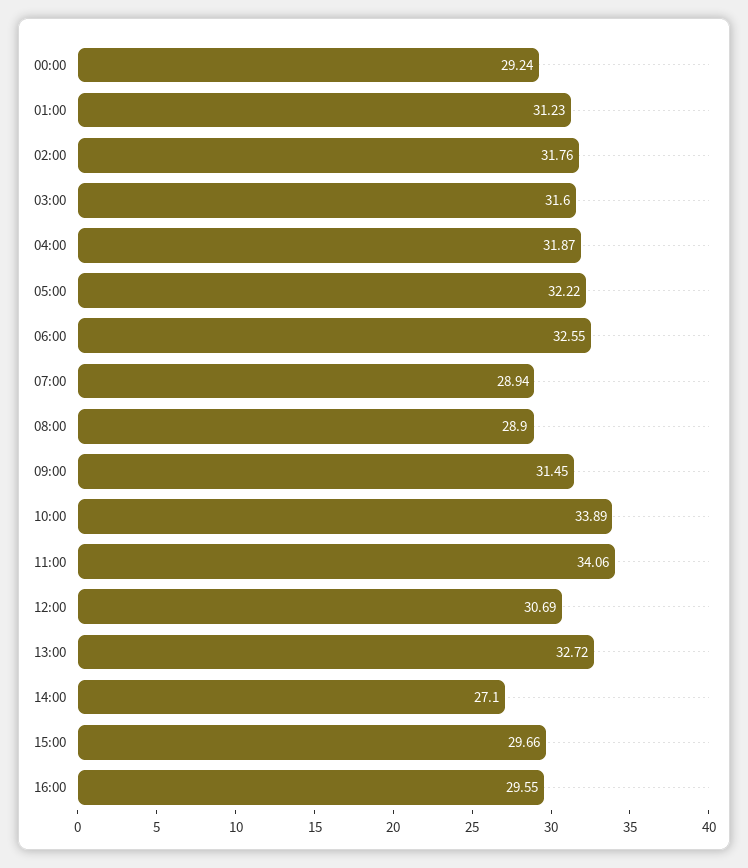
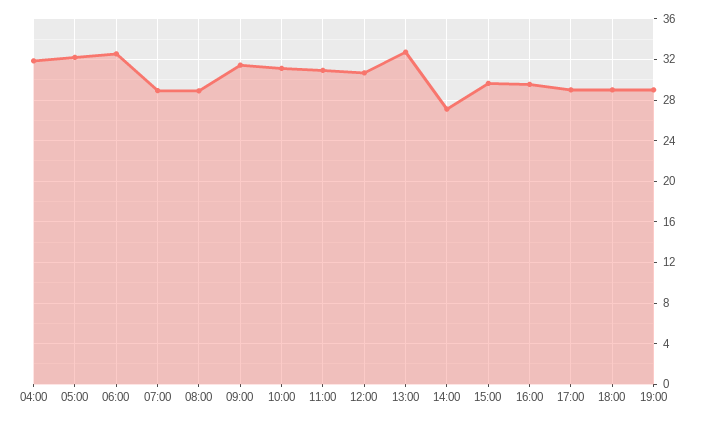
00:00: 29.24 -> none
01:00: 31.23 -> none
02:00: 31.76 -> none
03:00: 31.6 -> none
10:00: 33.89 -> 31
11:00: 34.06 -> 31
17:00: none -> 29
18:00: none -> 29
19:00: none -> 29

